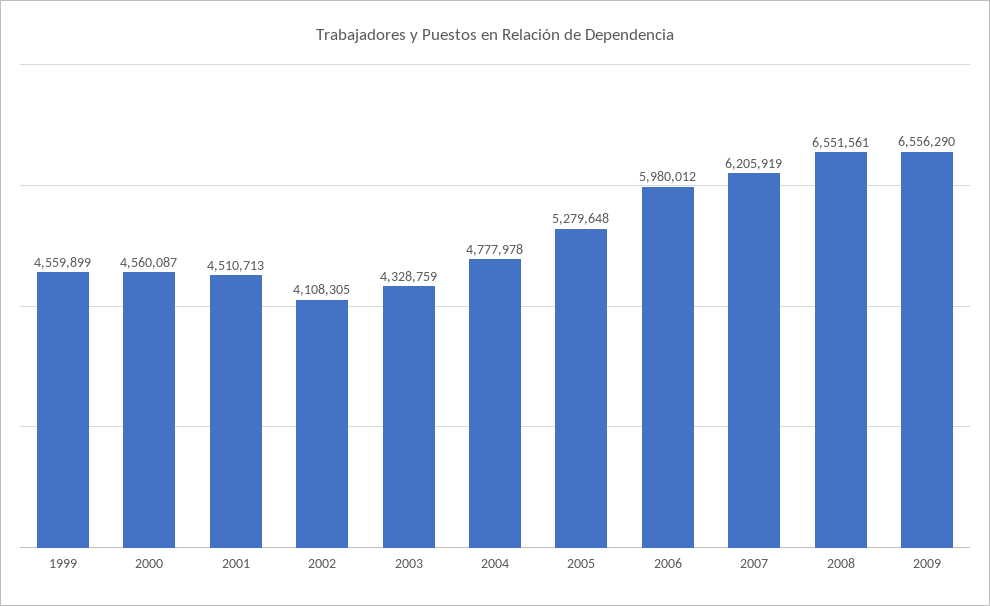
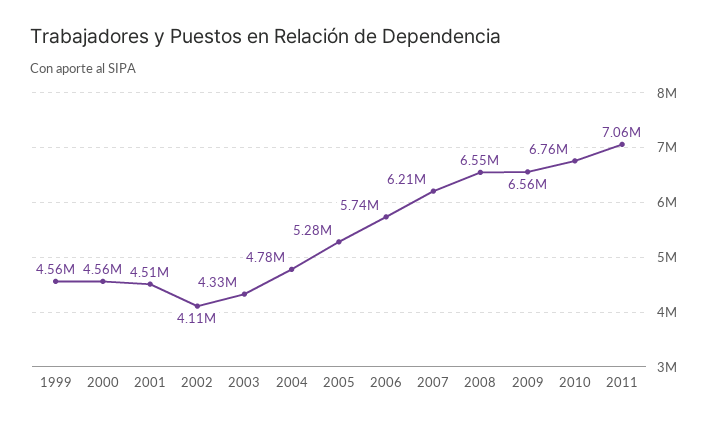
2006: 5980012 -> 5740000
2010: none -> 6760000
2011: none -> 7060000

